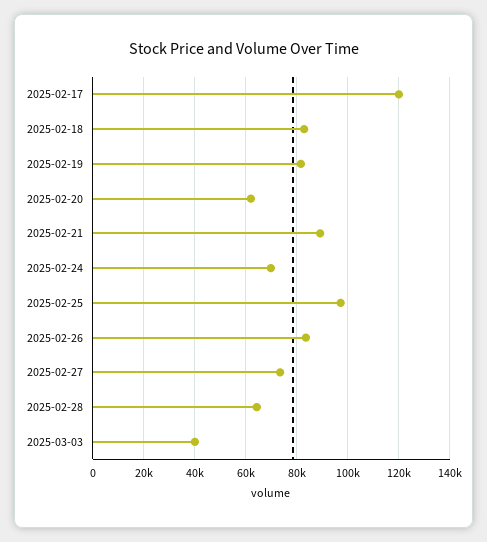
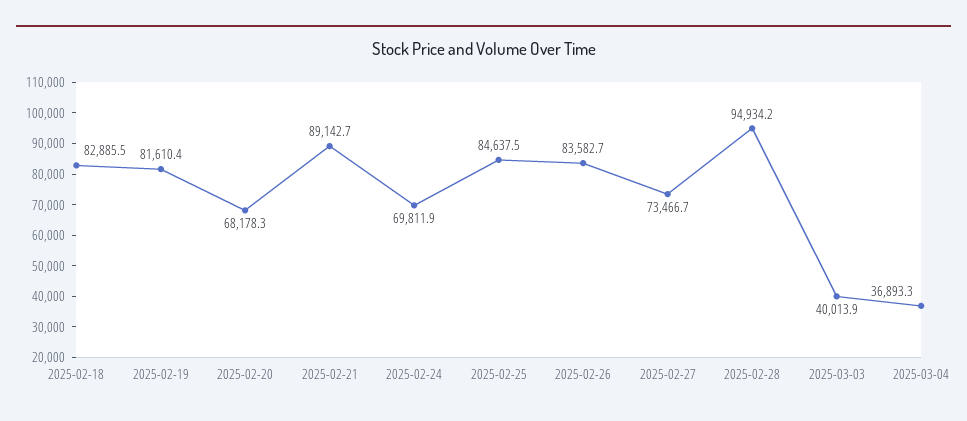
2025-02-17: 120000 -> none
2025-02-20: 62500 -> 68178.3
2025-02-25: 97500 -> 84637.5
2025-02-28: 65000 -> 94934.2
2025-03-04: none -> 36893.3

